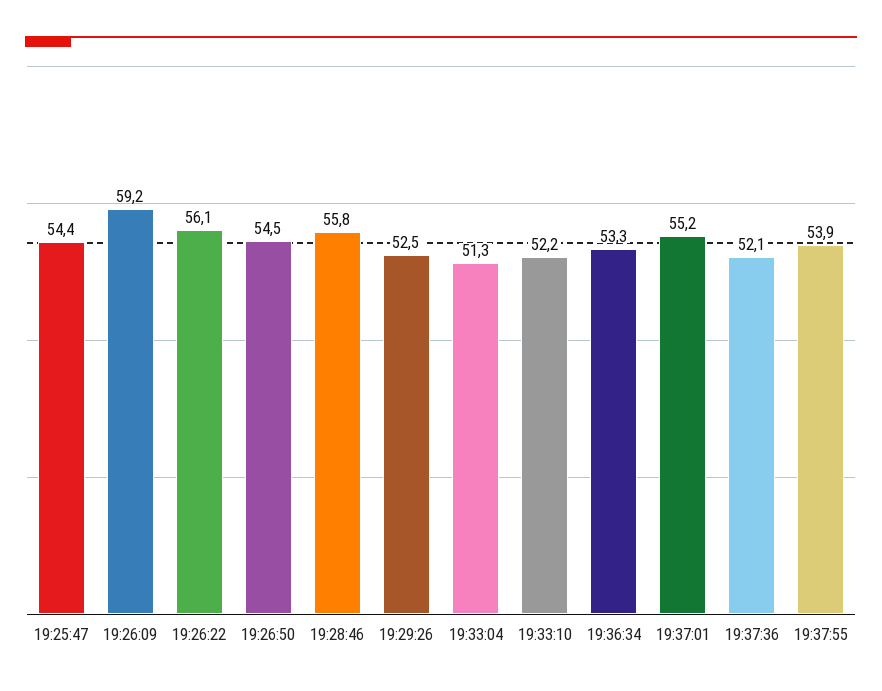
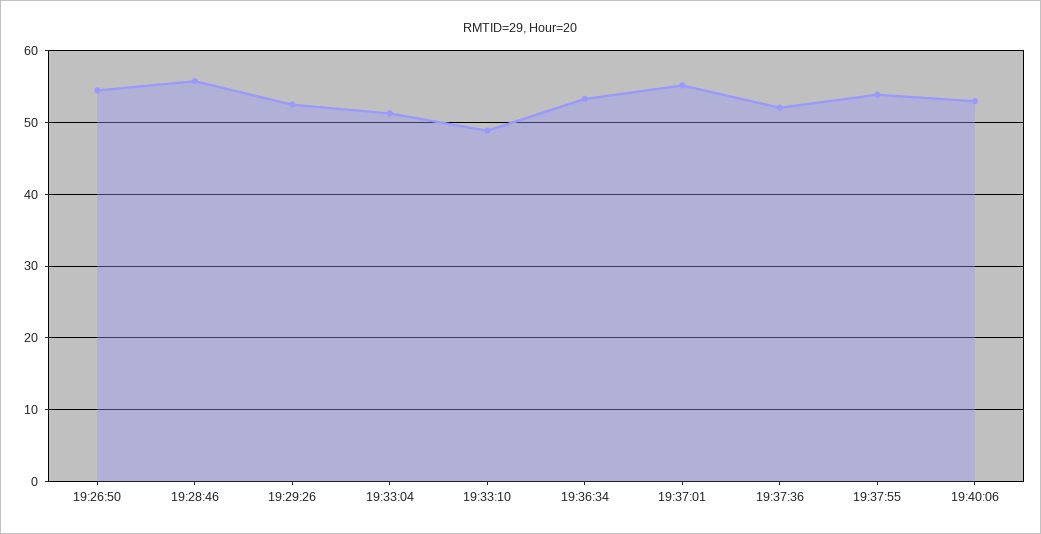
19:25:47: 54.4 -> none
19:26:09: 59.2 -> none
19:26:22: 56.1 -> none
19:33:10: 52.2 -> 49
19:40:06: none -> 53

